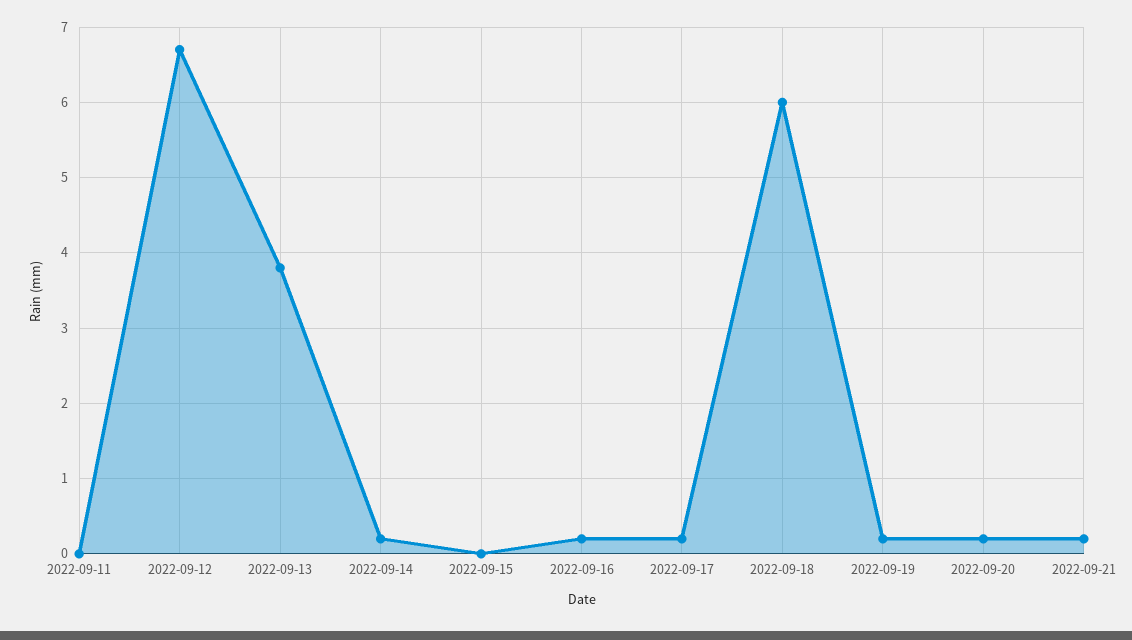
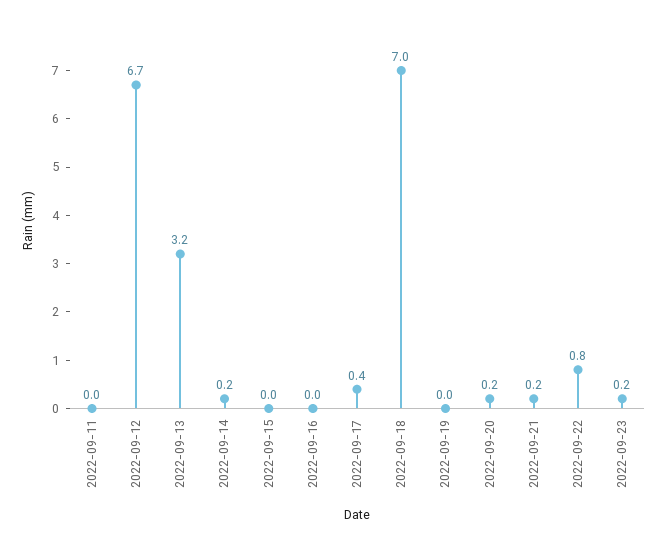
2022-09-13: 3.8 -> 3.2
2022-09-16: 0.2 -> 0
2022-09-17: 0.2 -> 0.4
2022-09-18: 6 -> 7
2022-09-19: 0.2 -> 0
2022-09-22: none -> 0.8
2022-09-23: none -> 0.2

